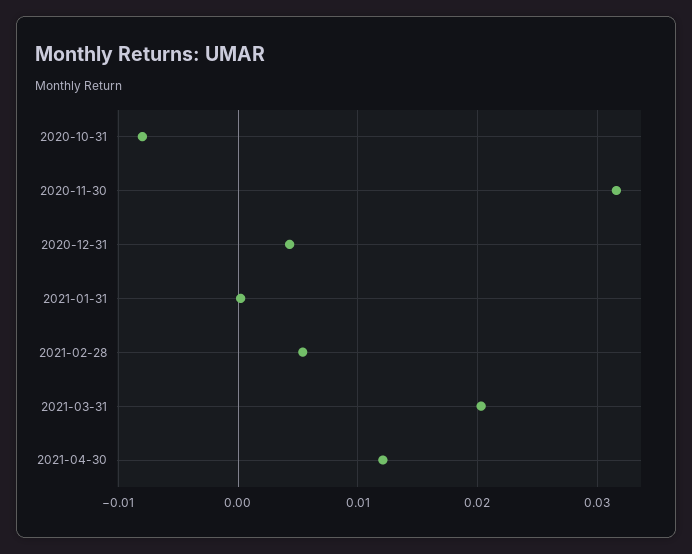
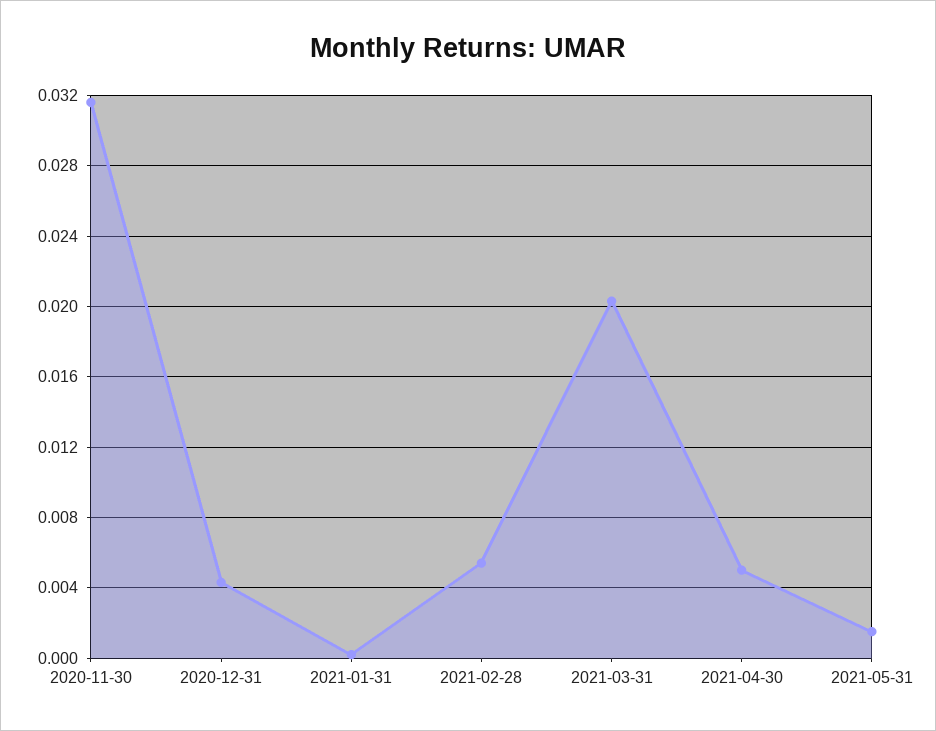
2020-10-31: -0.008 -> none
2021-04-30: 0.012 -> 0.005
2021-05-31: none -> 0.0015

